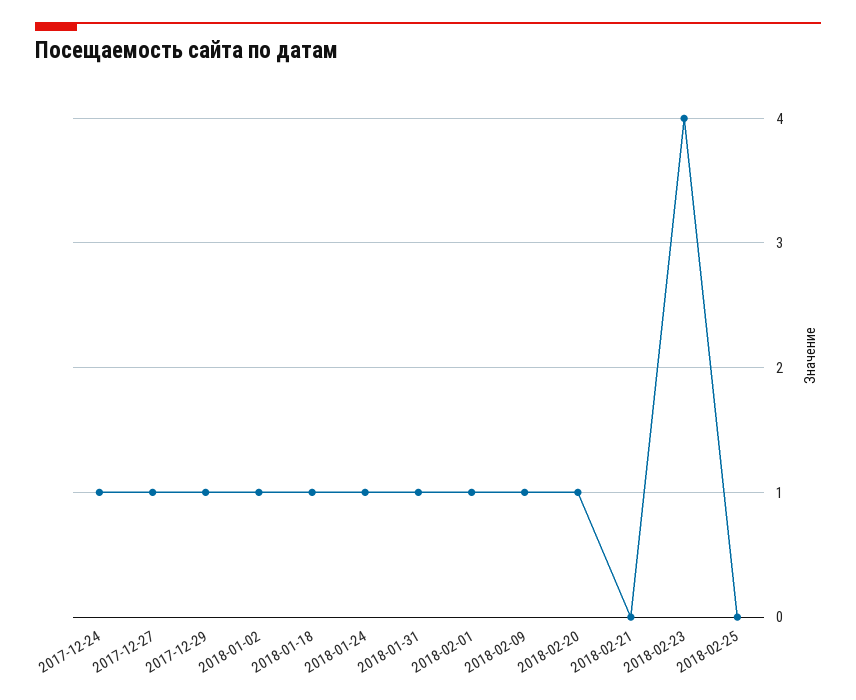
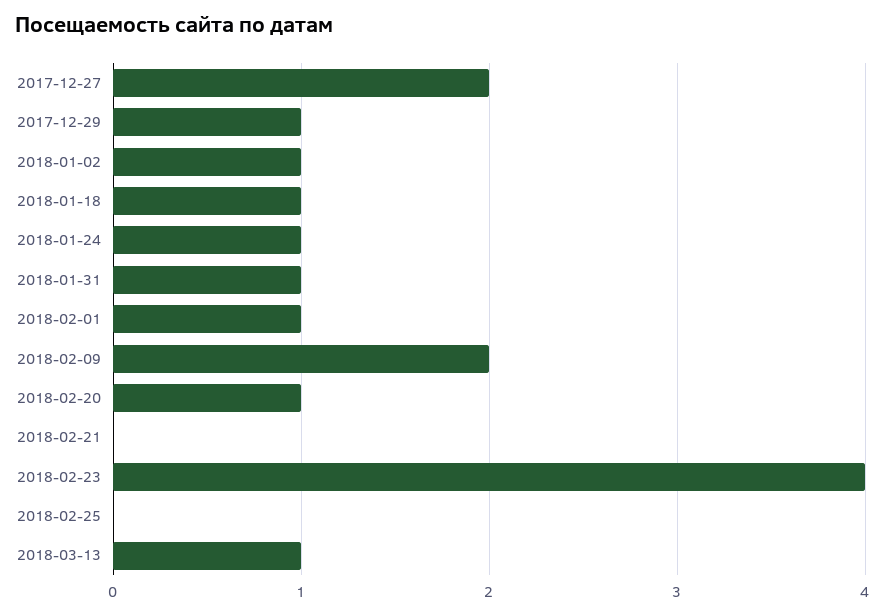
2017-12-24: 1 -> none
2017-12-27: 1 -> 2
2018-02-09: 1 -> 2
2018-03-13: none -> 1

